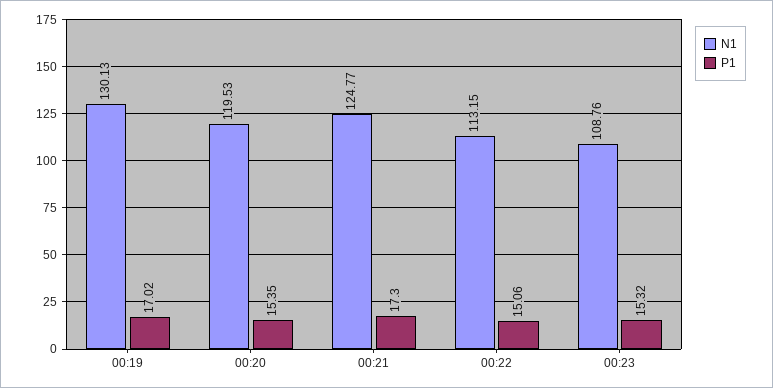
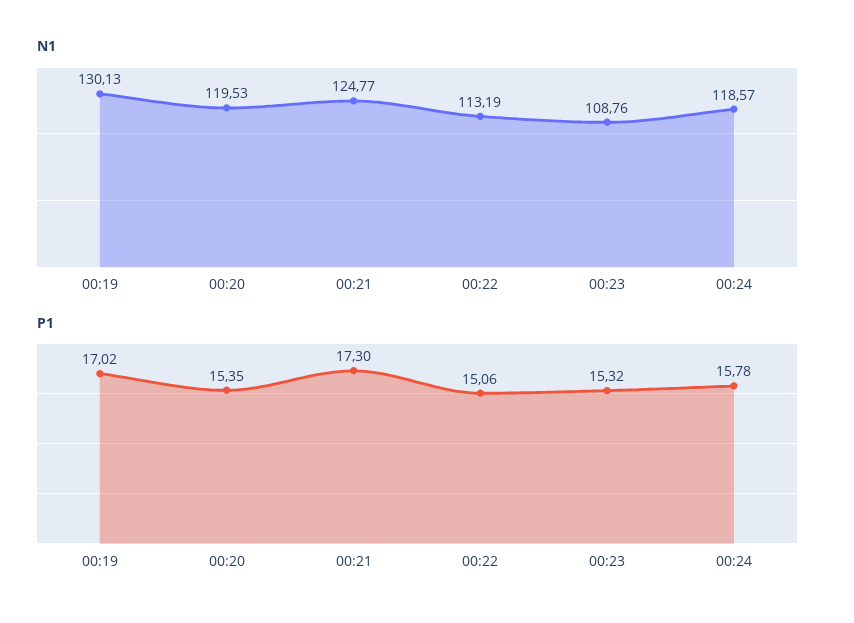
N1, 00:22: 113.15 -> 113.19
N1, 00:24: none -> 118.57
P1, 00:24: none -> 15.78

